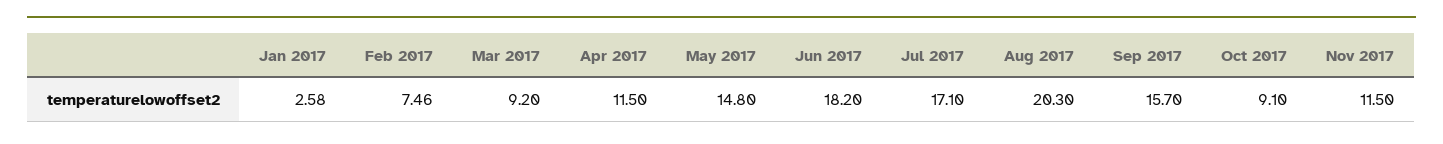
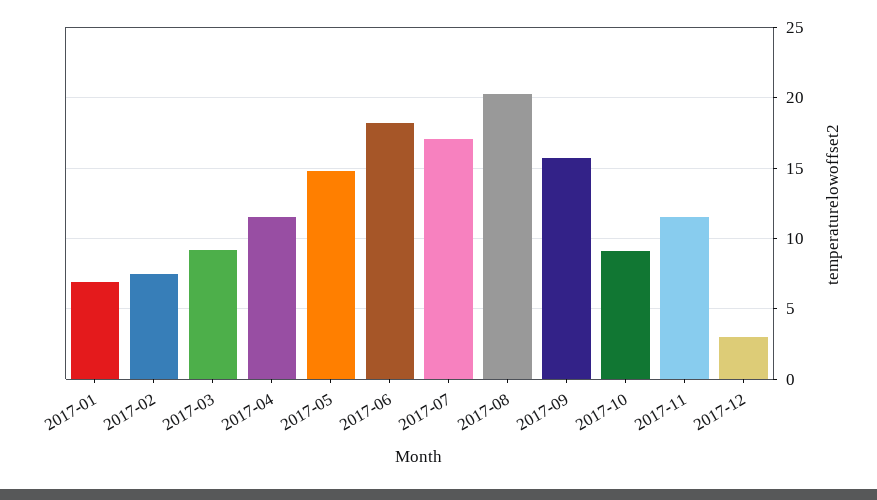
Jan 2017: 2.58 -> 7
2017-12: none -> 3

